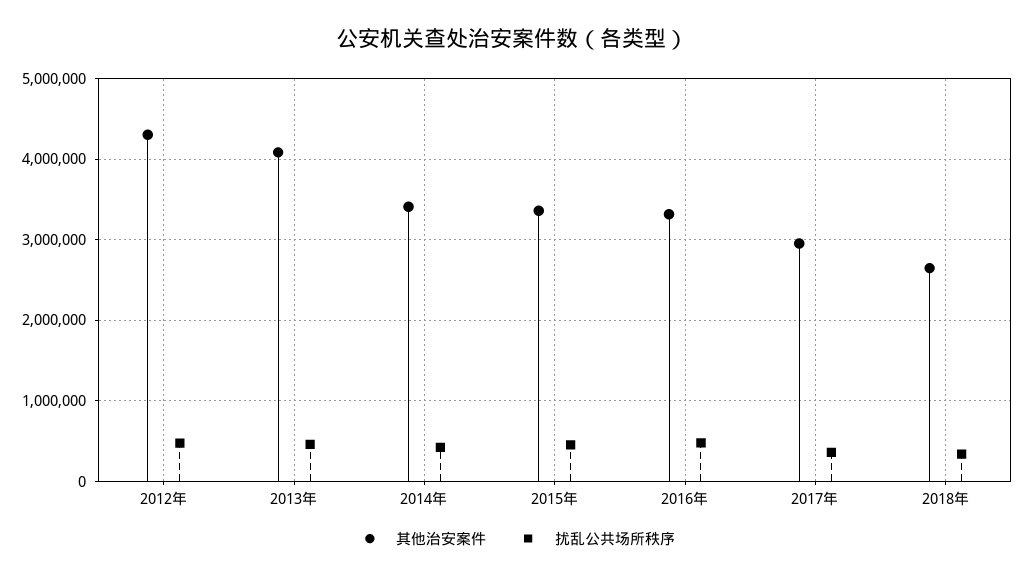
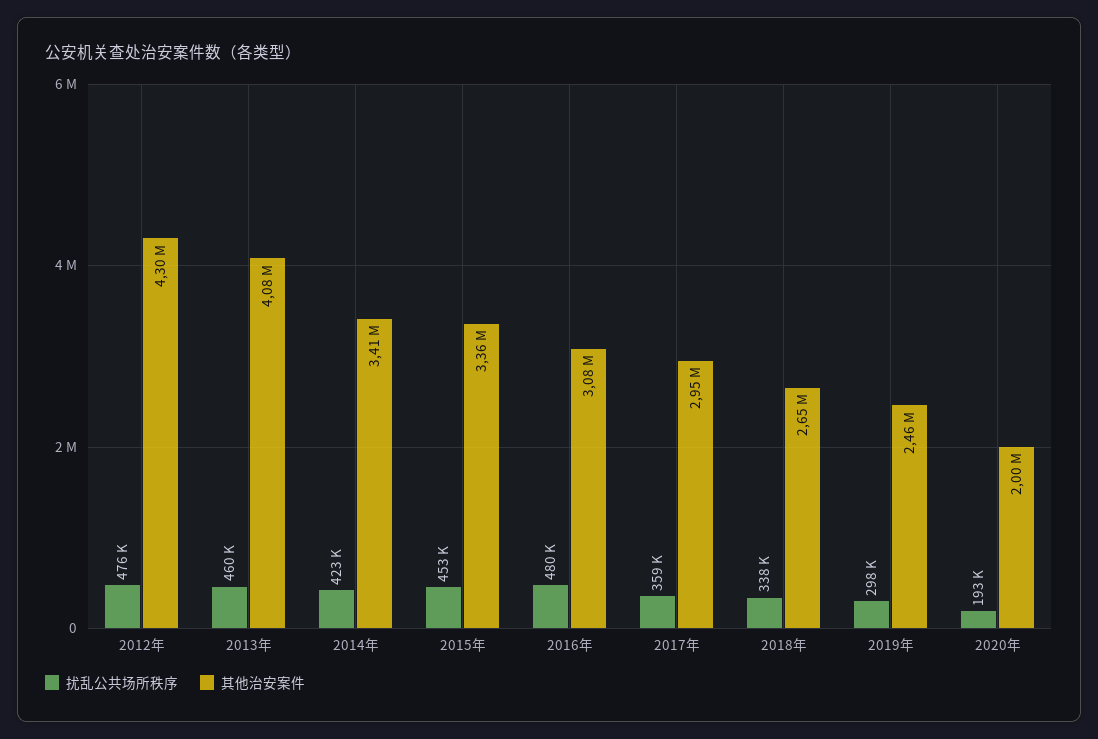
其他治安案件, 2016年: 3300000 -> 3080000
扰乱公共场所秩序, 2019年: none -> 298000
其他治安案件, 2019年: none -> 2460000
扰乱公共场所秩序, 2020年: none -> 193000
其他治安案件, 2020年: none -> 2000000

